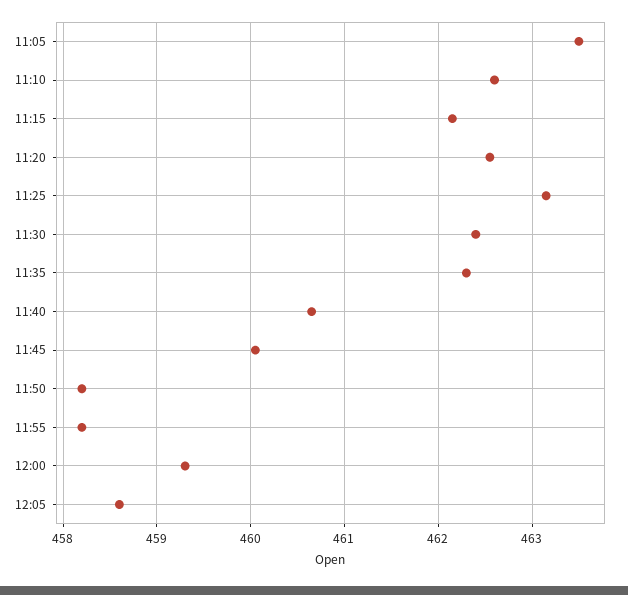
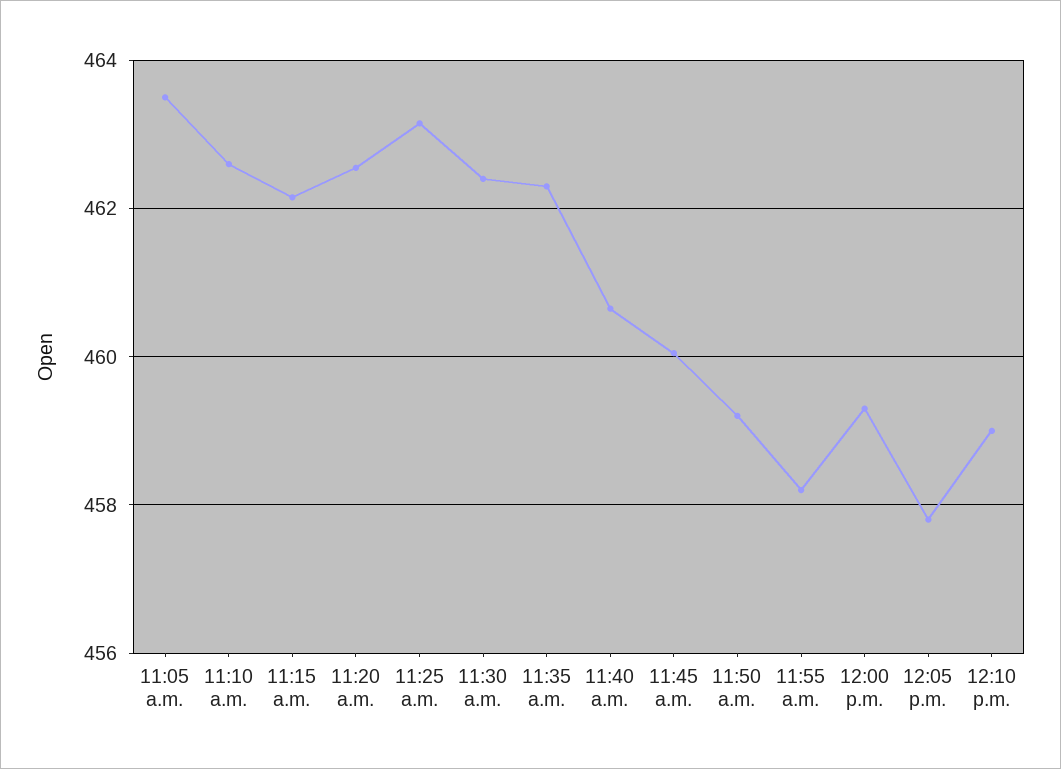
11:50: 458.2 -> 459.2
12:05: 458.6 -> 457.8
12:10 p.m.: none -> 459

